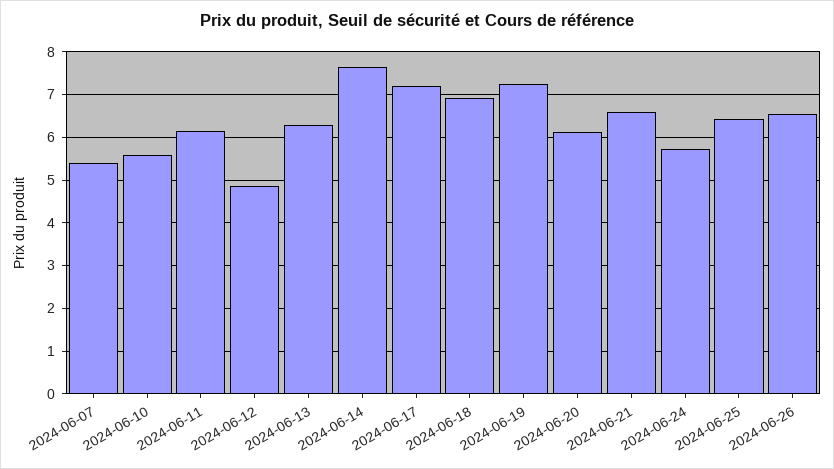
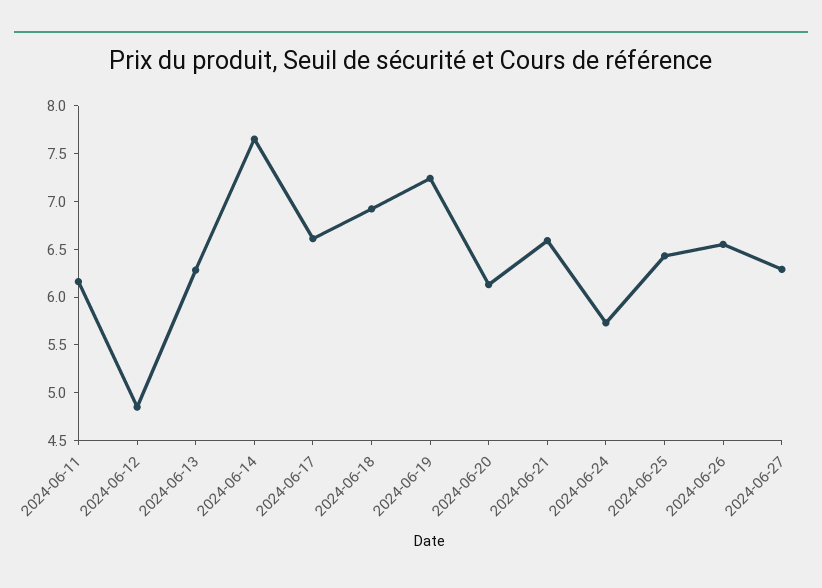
2024-06-07: 5.4 -> none
2024-06-10: 5.6 -> none
2024-06-17: 7.2 -> 6.6
2024-06-27: none -> 6.3

